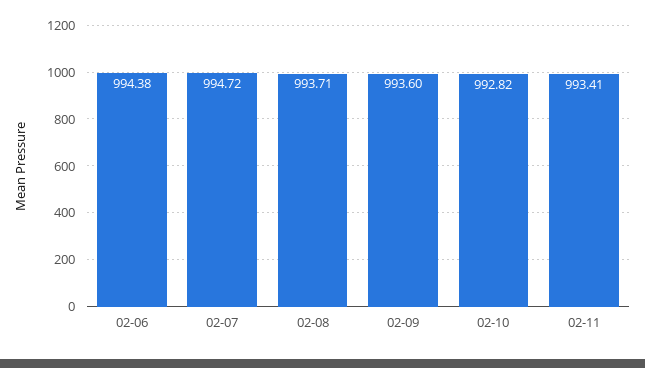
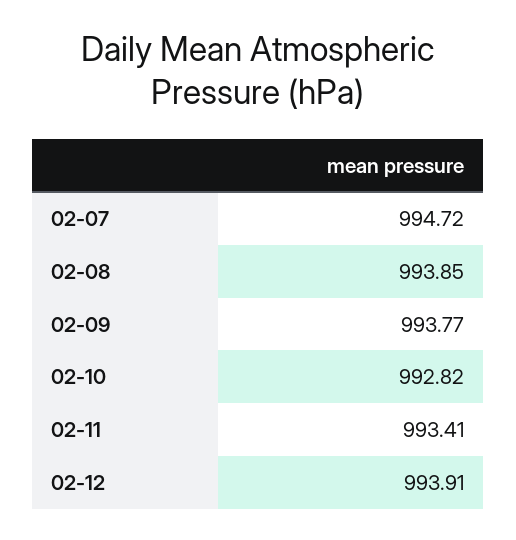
02-06: 994.38 -> none
02-08: 993.71 -> 993.85
02-09: 993.6 -> 993.77
02-12: none -> 993.91

